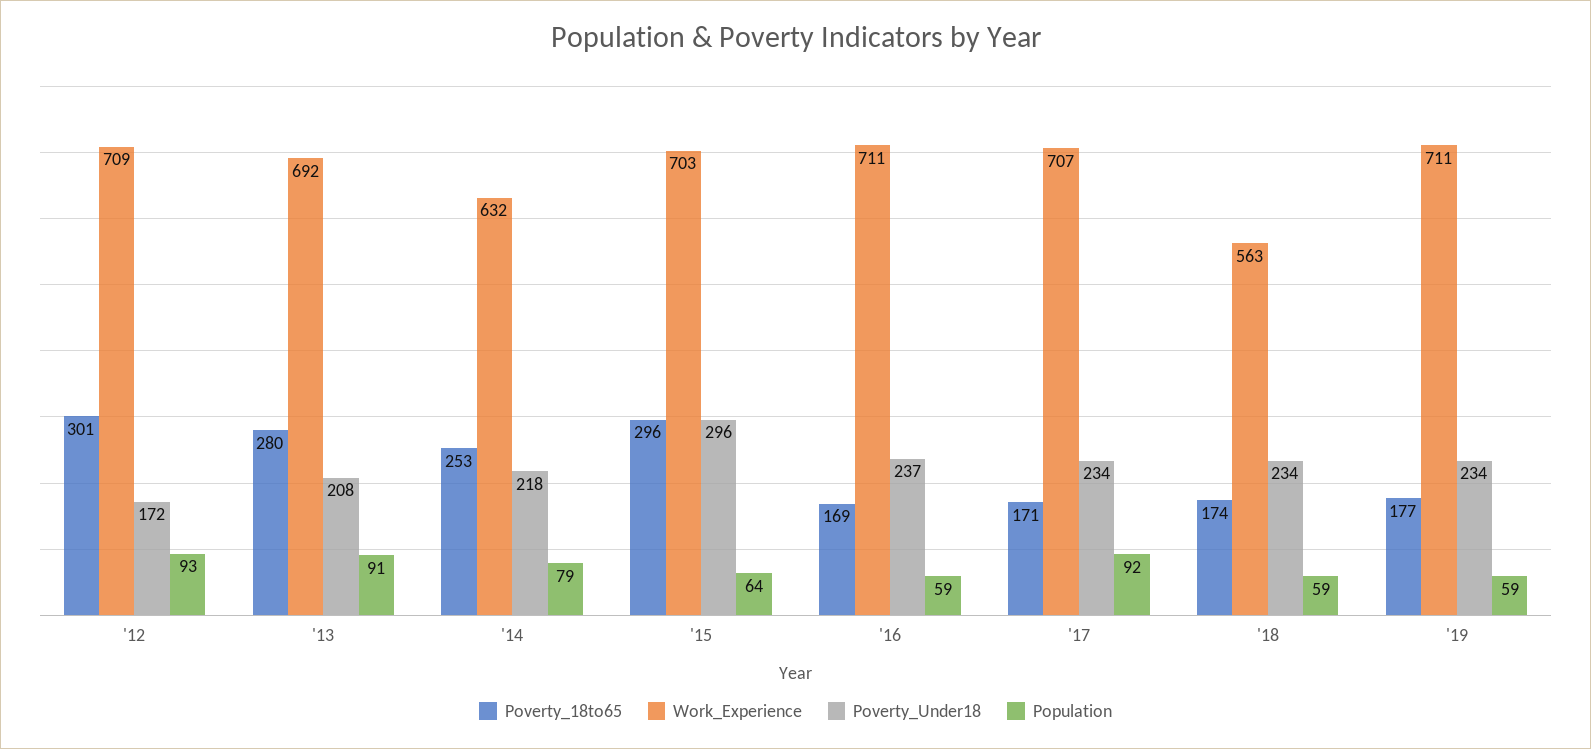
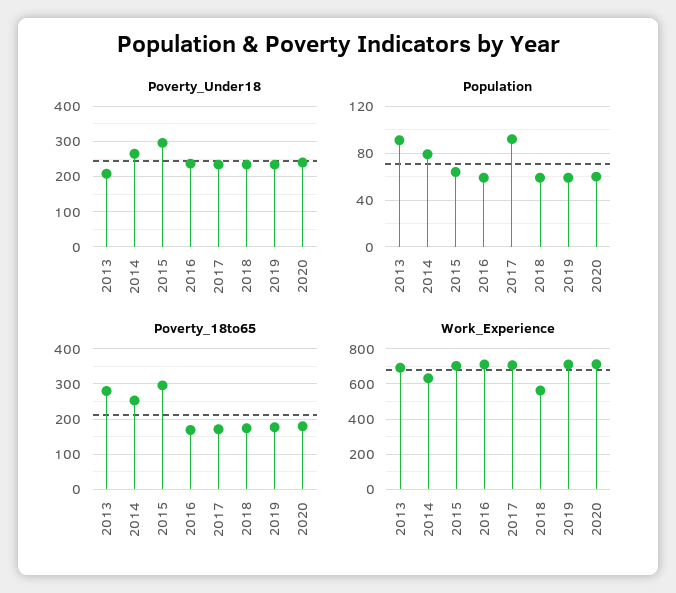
Poverty_18to65, '12: 301 -> none
Work_Experience, '12: 709 -> none
Poverty_Under18, '12: 172 -> none
Population, '12: 93 -> none
Poverty_Under18, '14: 218 -> 260
Poverty_Under18, 2020: none -> 240
Population, 2020: none -> 60
Poverty_18to65, 2020: none -> 180
Work_Experience, 2020: none -> 700

